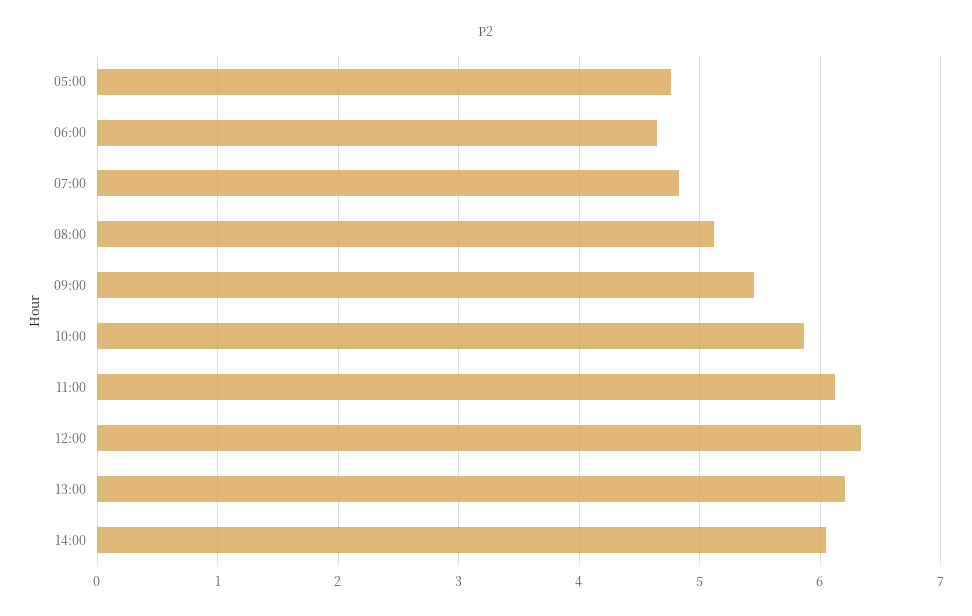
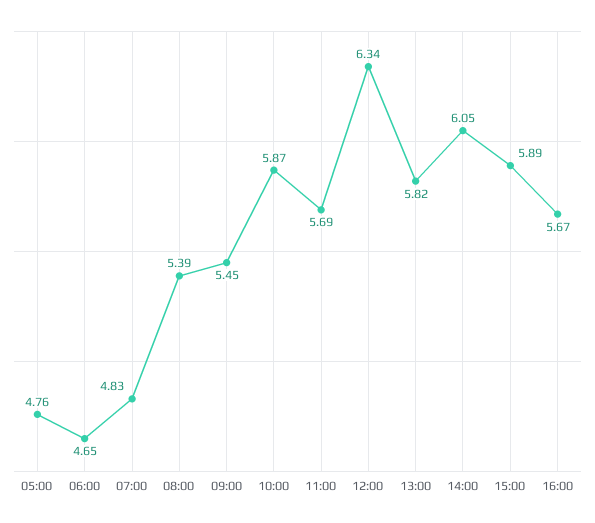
08:00: 5.1 -> 5.39
11:00: 6.1 -> 5.69
13:00: 6.2 -> 5.82
15:00: none -> 5.89
16:00: none -> 5.67

